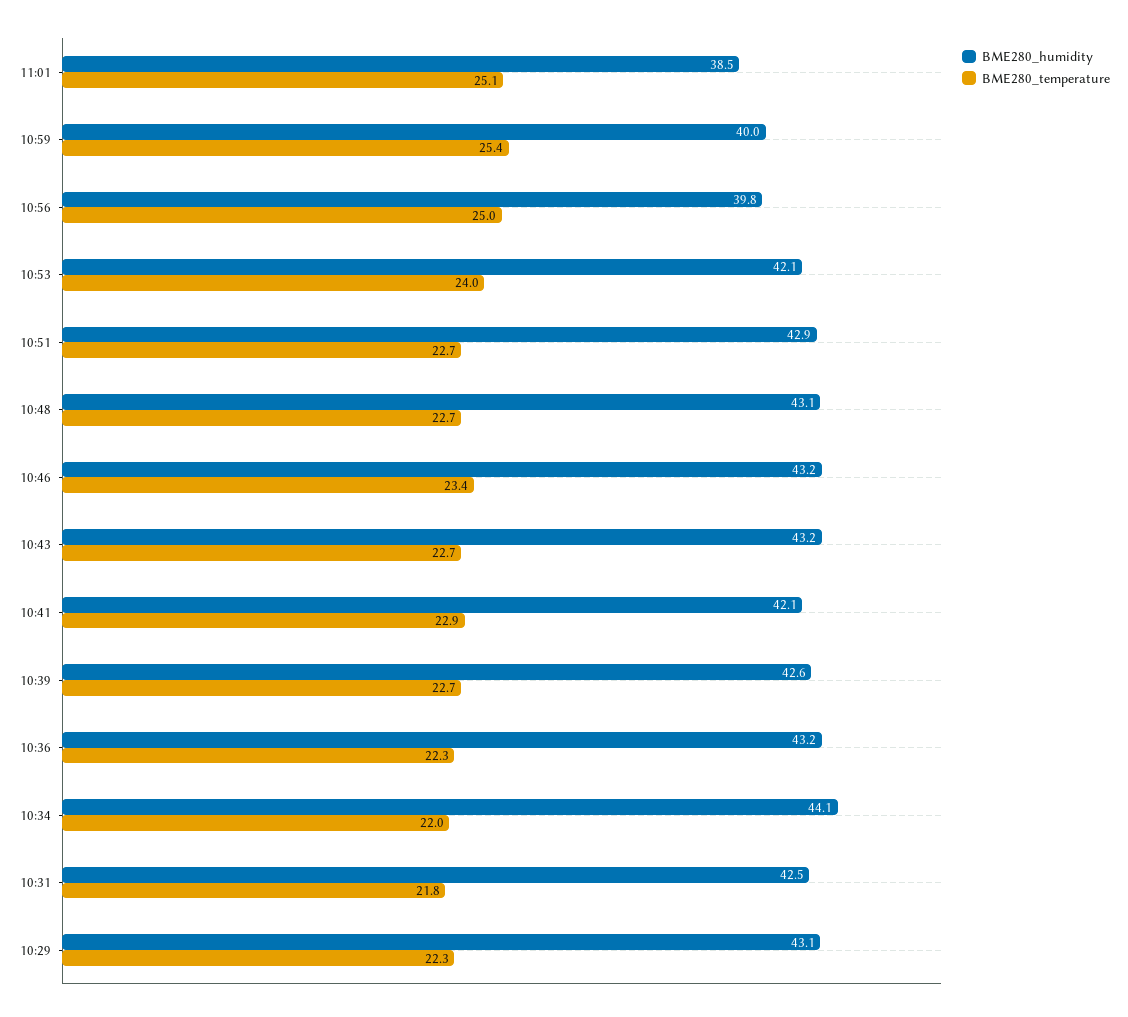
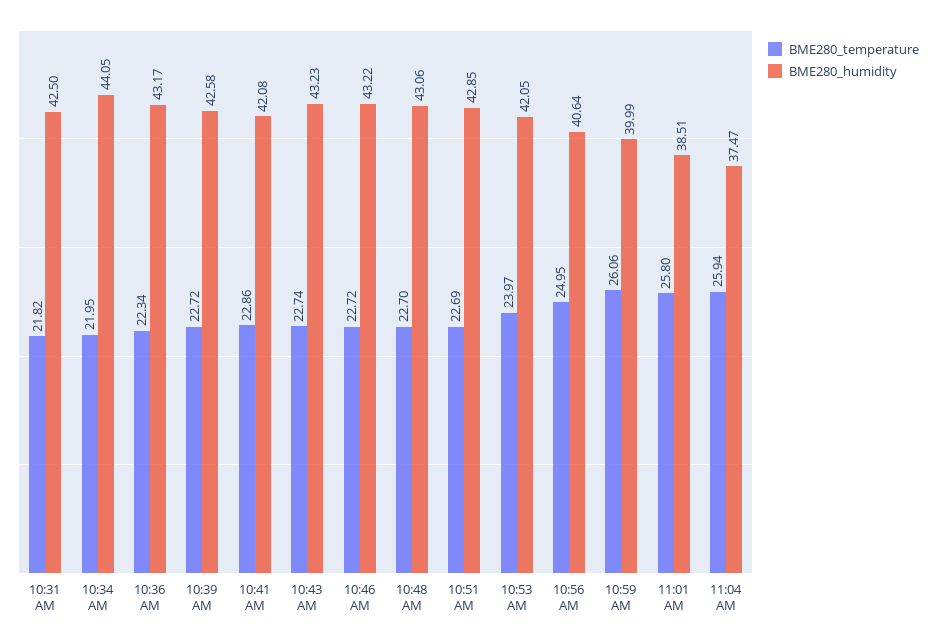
BME280_temperature, 11:01: 25.1 -> 25.8
BME280_temperature, 10:59: 25.4 -> 26.06
BME280_humidity, 10:56: 39.8 -> 40.64
BME280_temperature, 10:46: 23.4 -> 22.72
BME280_humidity, 10:29: 43.1 -> none
BME280_temperature, 10:29: 22.3 -> none
BME280_temperature, 11:04 AM: none -> 25.94
BME280_humidity, 11:04 AM: none -> 37.47

